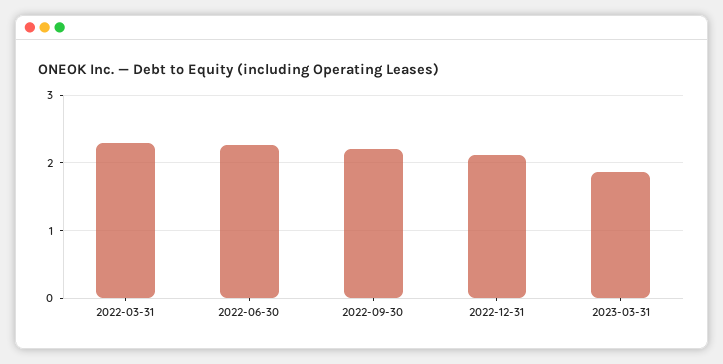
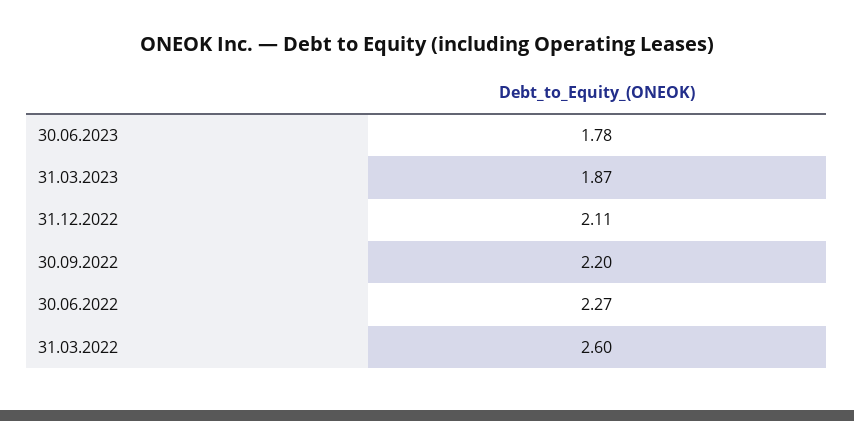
2022-03-31: 2.3 -> 2.6
30.06.2023: none -> 1.78

